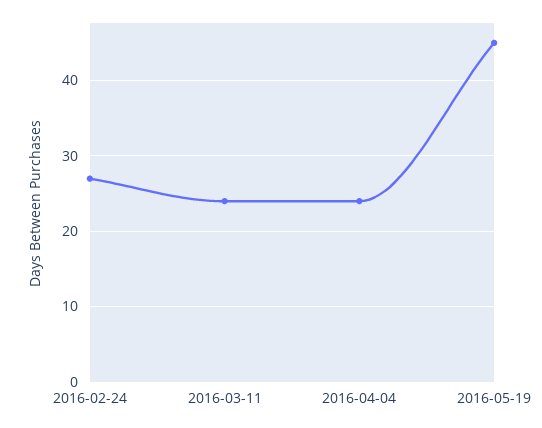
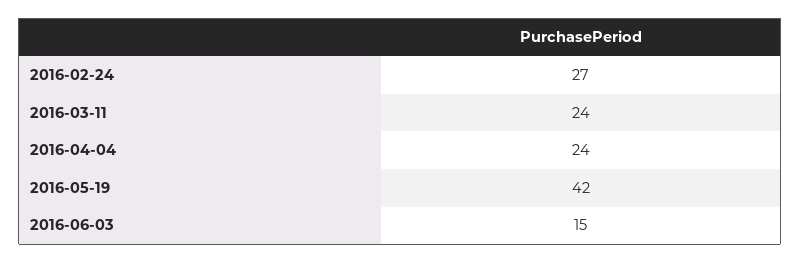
2016-05-19: 45 -> 42
2016-06-03: none -> 15

